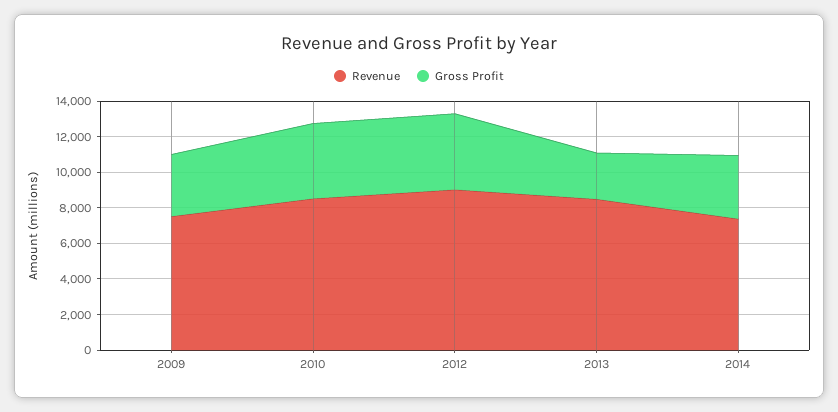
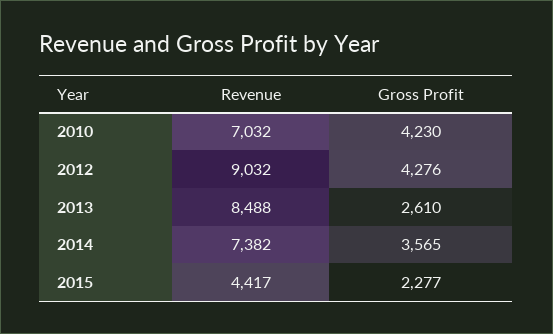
Revenue, 2009: 7500 -> none
Gross Profit, 2009: 3500 -> none
Revenue, 2010: 8500 -> 7032
Revenue, 2015: none -> 4417
Gross Profit, 2015: none -> 2277

